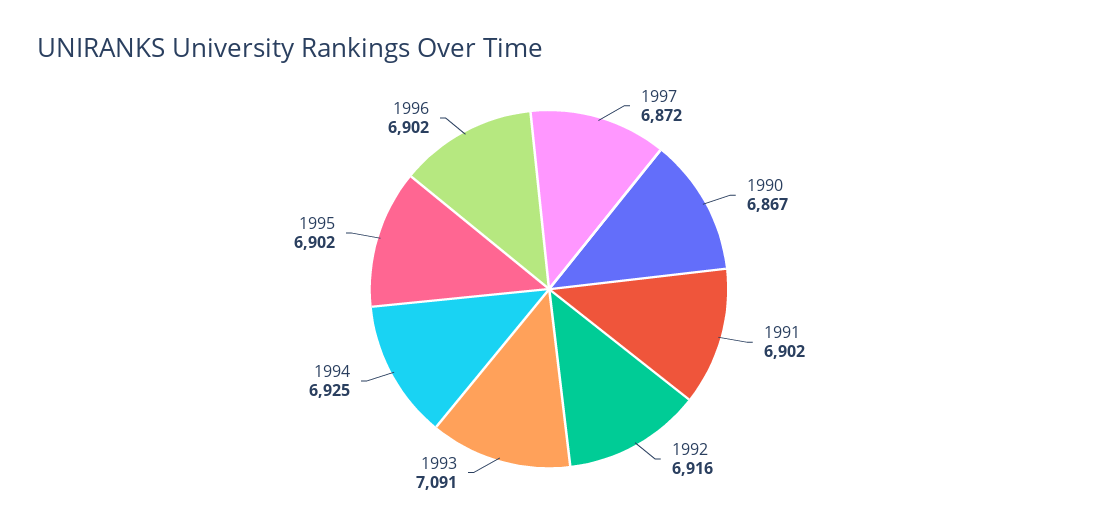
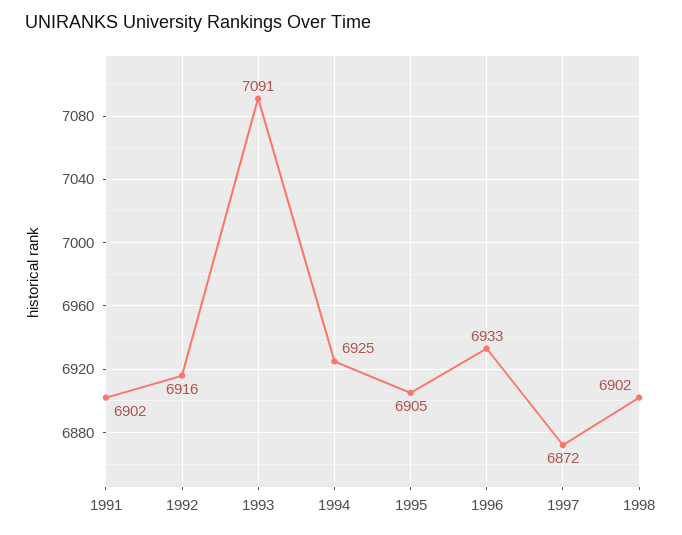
1990: 6867 -> none
1995: 6902 -> 6905
1996: 6902 -> 6933
1998: none -> 6902

